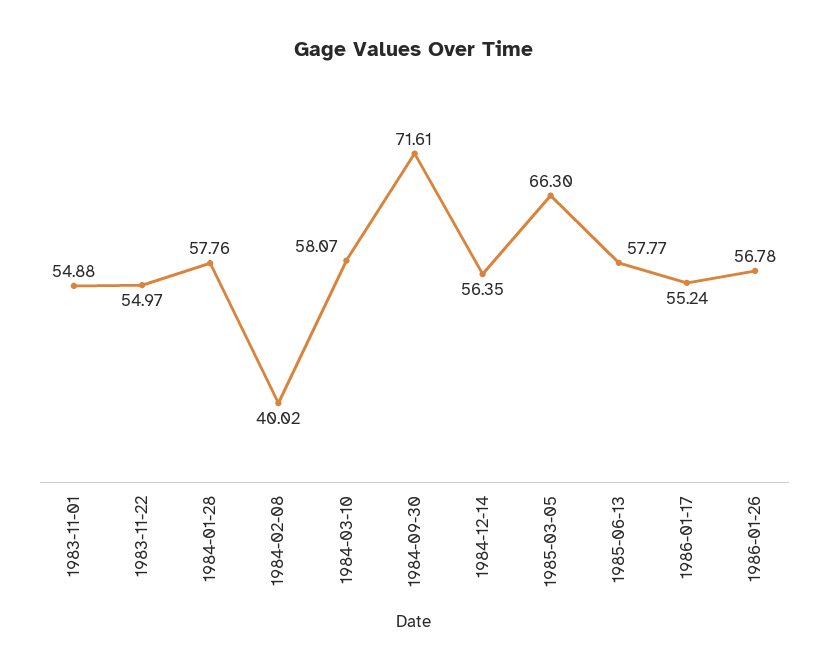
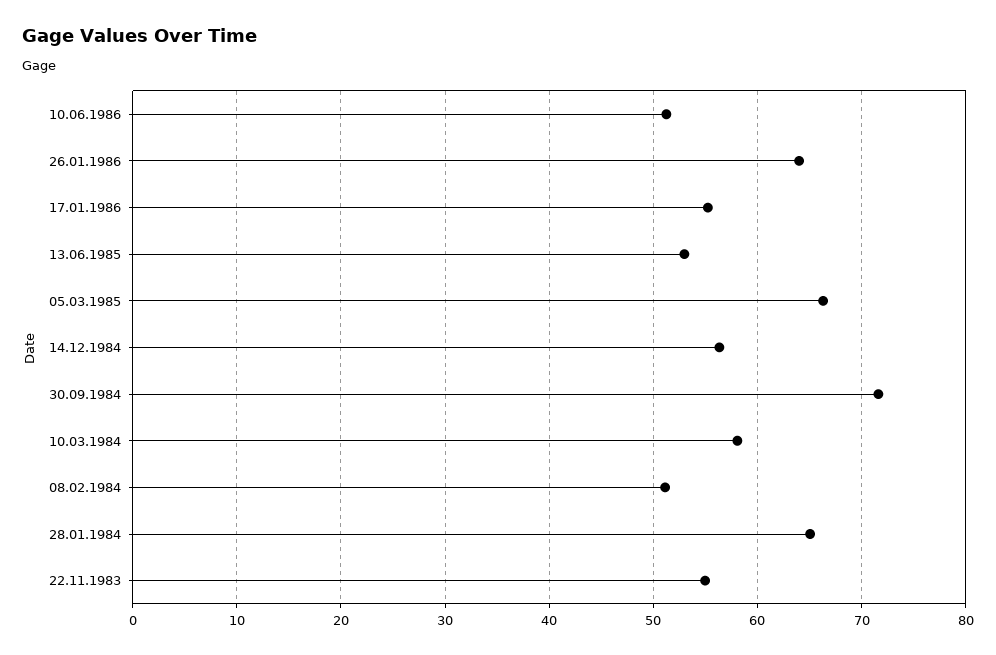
1983-11-01: 54.88 -> none
1984-01-28: 57.76 -> 65
1984-02-08: 40.02 -> 51
1985-06-13: 57.77 -> 53
1986-01-26: 56.78 -> 64
10.06.1986: none -> 51

